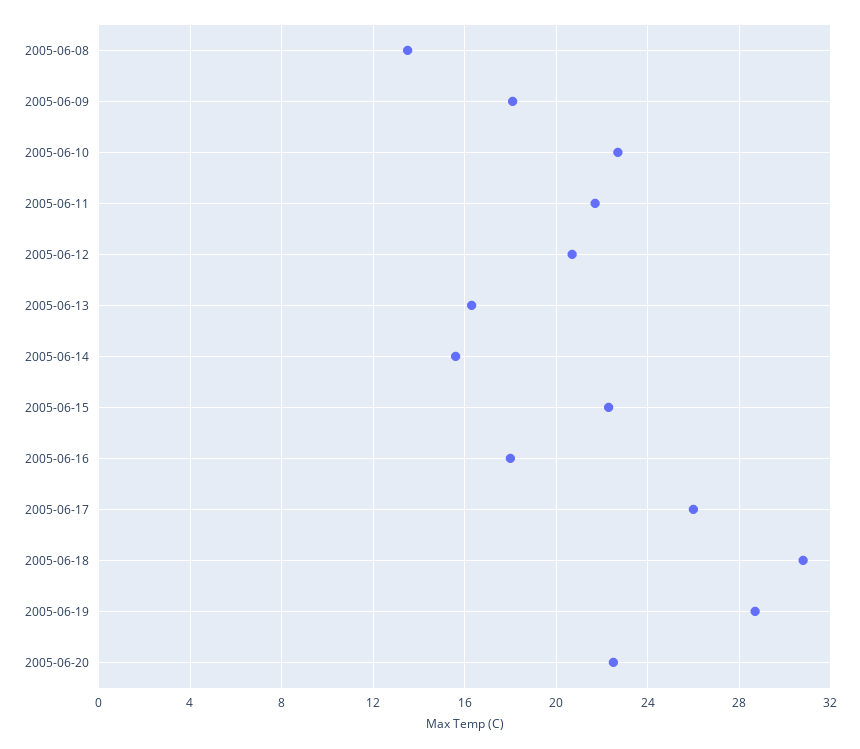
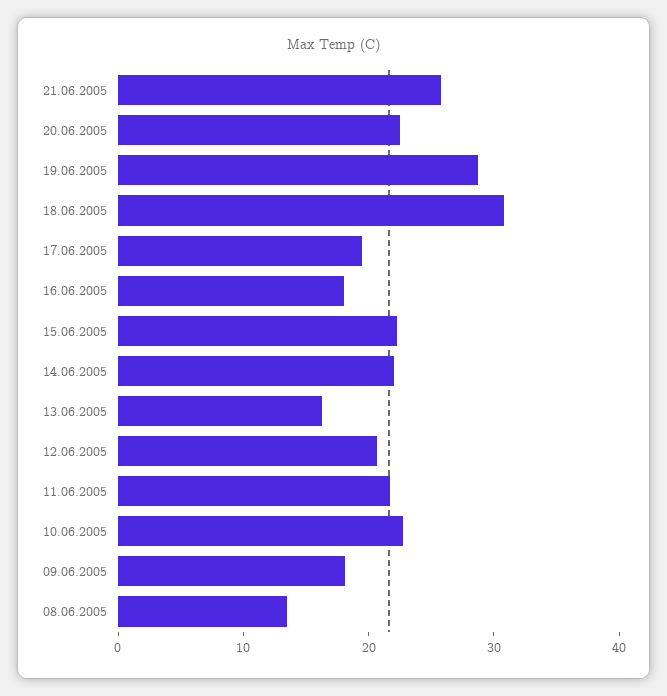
2005-06-14: 15.5 -> 22
2005-06-17: 26 -> 20
21.06.2005: none -> 26

